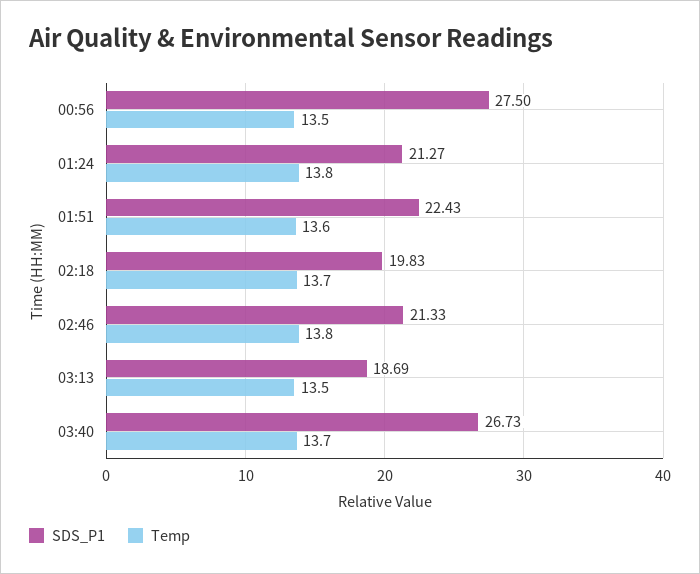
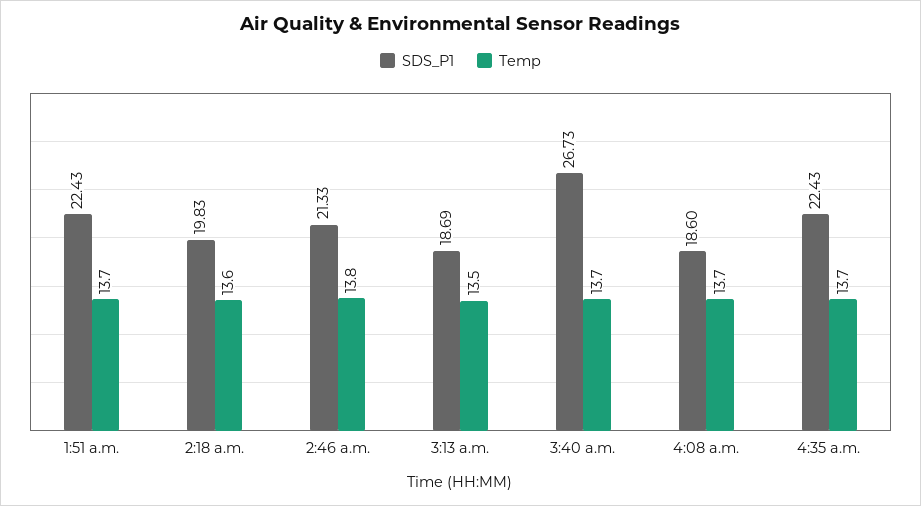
SDS_P1, 00:56: 27.5 -> none
Temp, 00:56: 13.5 -> none
SDS_P1, 01:24: 21.27 -> none
Temp, 01:24: 13.8 -> none
Temp, 01:51: 13.6 -> 13.7
Temp, 02:18: 13.7 -> 13.6
SDS_P1, 4:08 a.m.: none -> 18.6
Temp, 4:08 a.m.: none -> 13.7
SDS_P1, 4:35 a.m.: none -> 22.43
Temp, 4:35 a.m.: none -> 13.7

